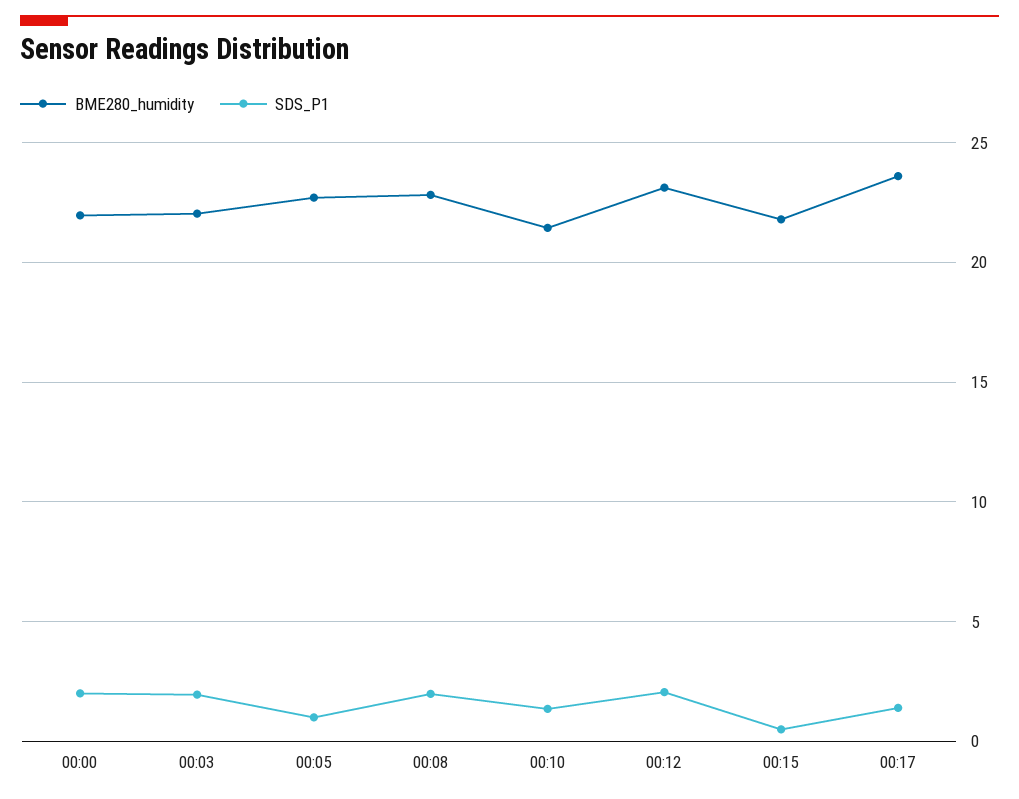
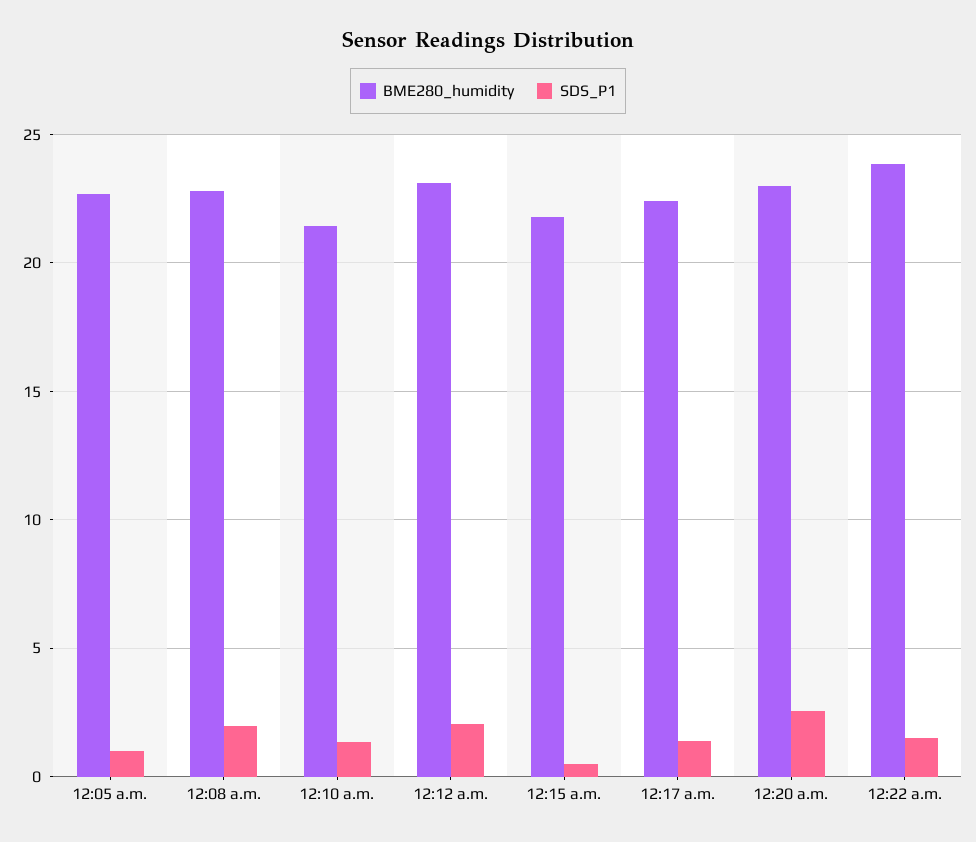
BME280_humidity, 00:00: 22 -> none
SDS_P1, 00:00: 2 -> none
BME280_humidity, 00:03: 22 -> none
SDS_P1, 00:03: 2 -> none
BME280_humidity, 00:17: 23.5 -> 22.5
BME280_humidity, 12:20 a.m.: none -> 23
SDS_P1, 12:20 a.m.: none -> 2.5
BME280_humidity, 12:22 a.m.: none -> 24
SDS_P1, 12:22 a.m.: none -> 1.5

